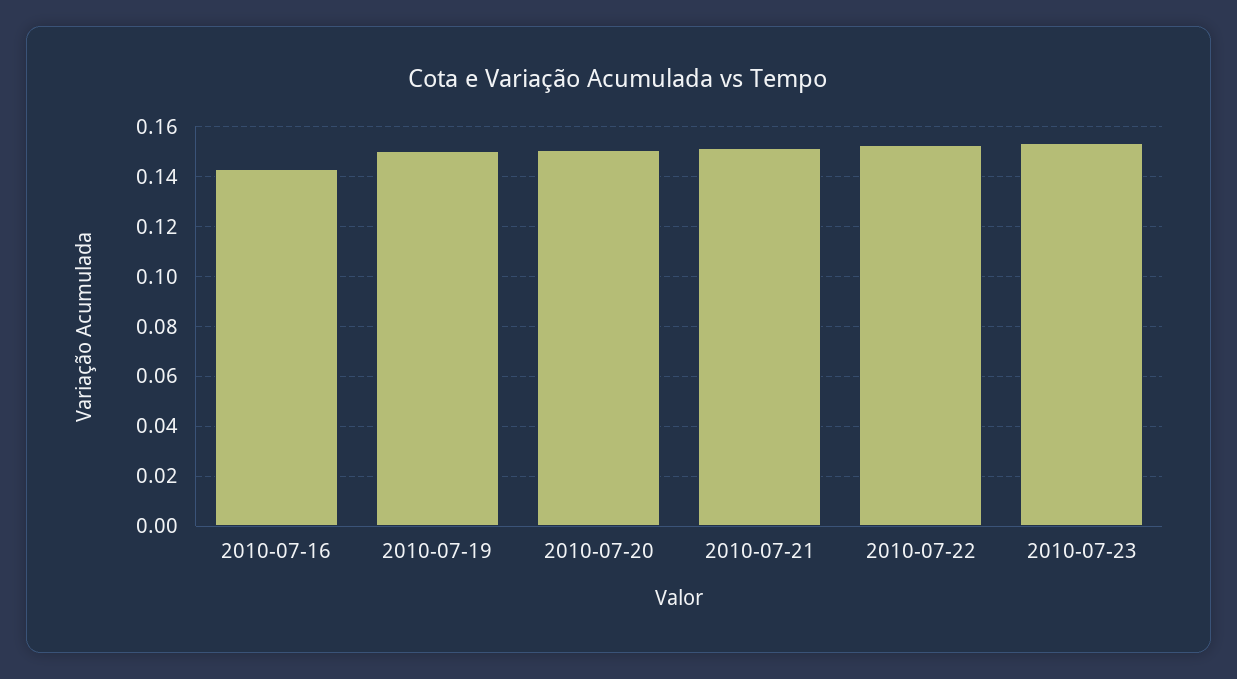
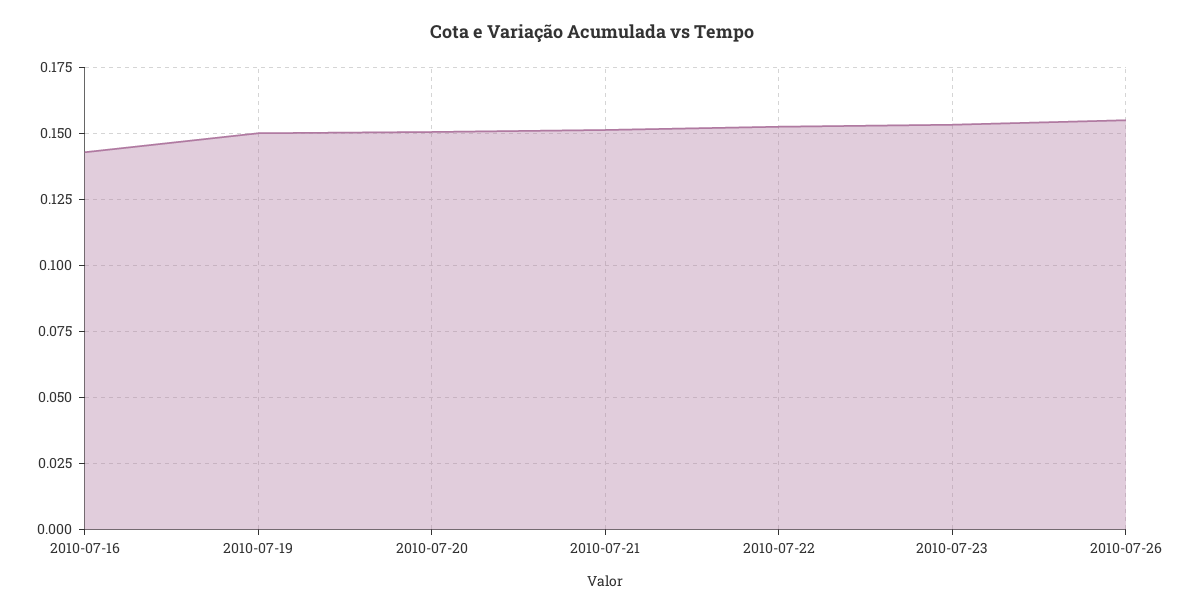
2010-07-26: none -> 0.155

